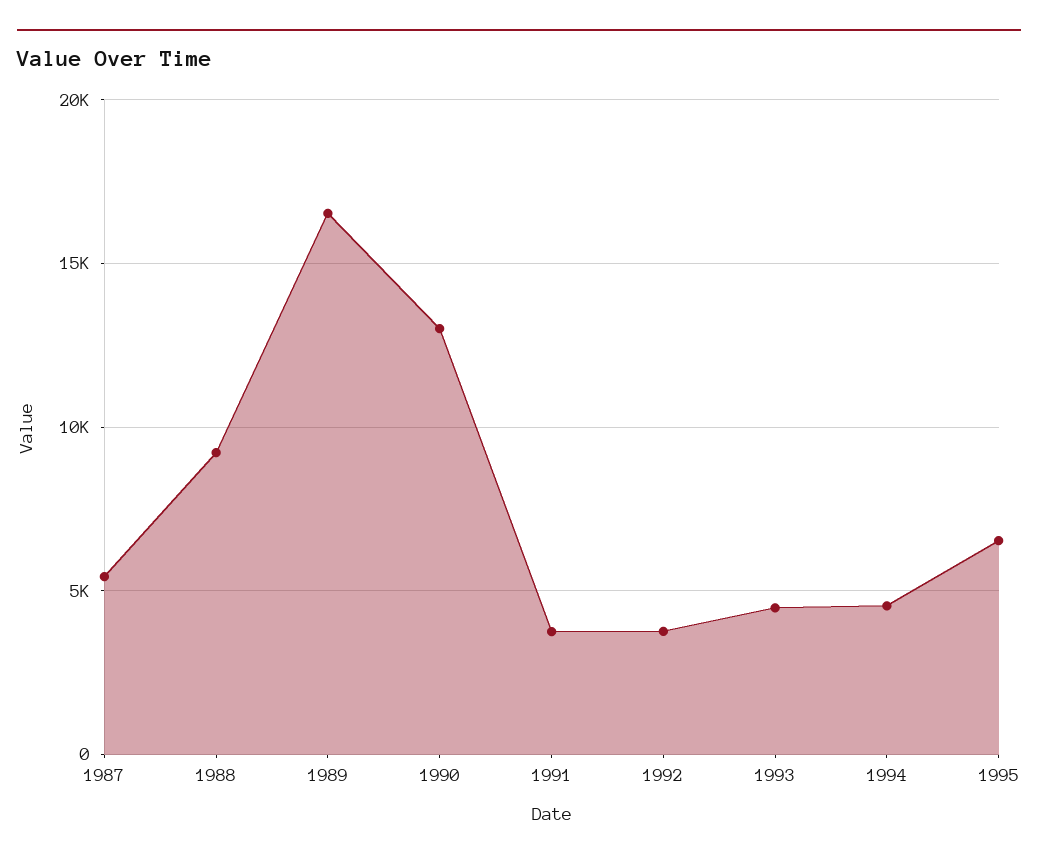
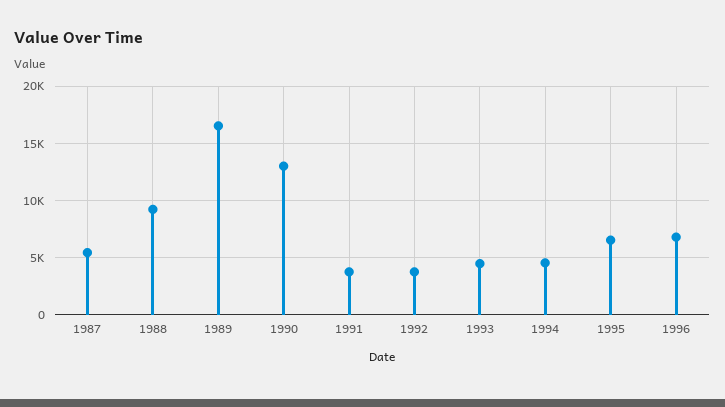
1996: none -> 7000

